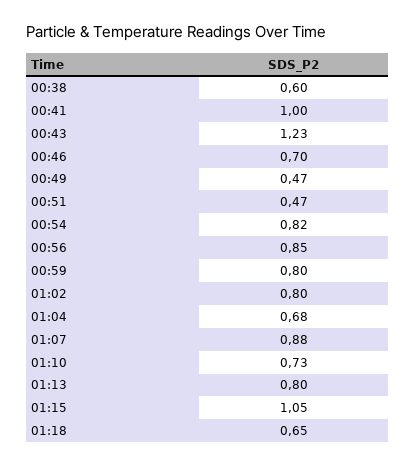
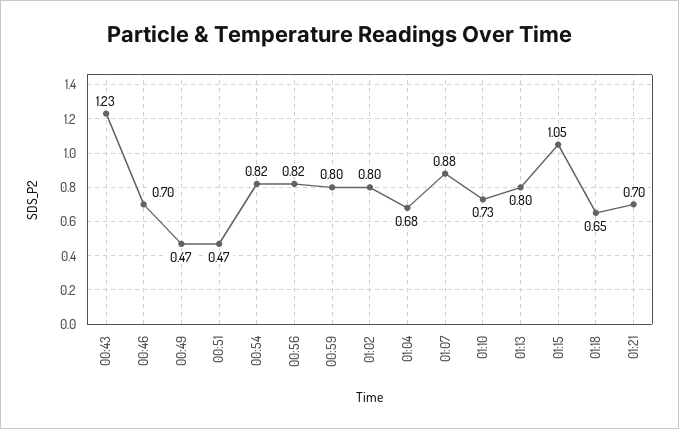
00:38: 0.6 -> none
00:41: 1 -> none
00:56: 0.85 -> 0.82
01:21: none -> 0.7

